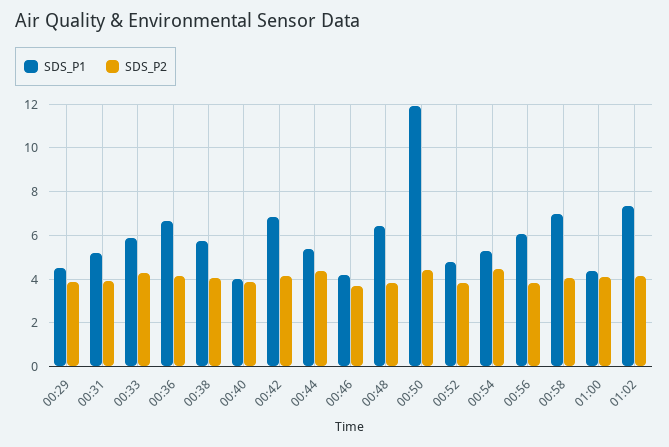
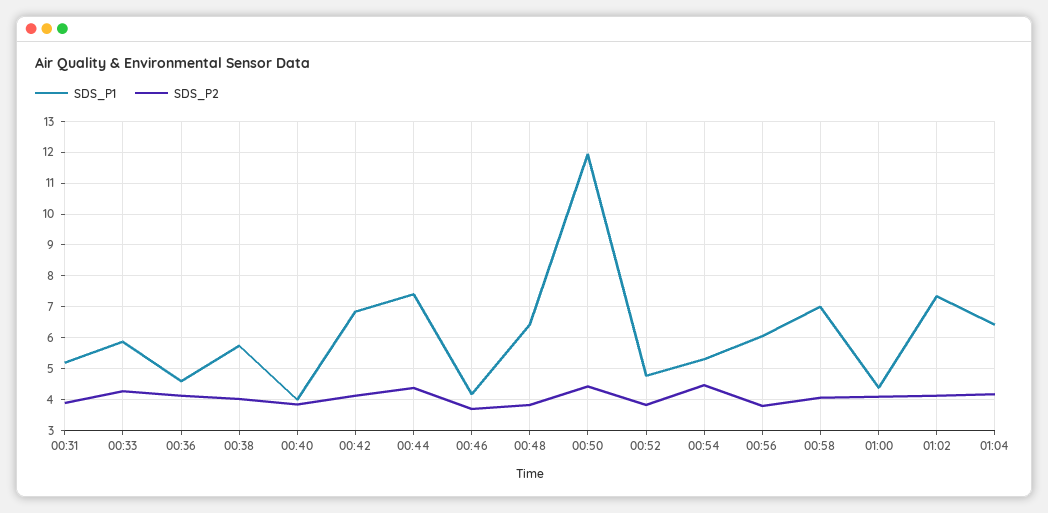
SDS_P1, 00:29: 4.5 -> none
SDS_P2, 00:29: 4 -> none
SDS_P1, 00:36: 6.5 -> 4.6
SDS_P1, 00:44: 5.5 -> 7.4
SDS_P1, 01:04: none -> 6.4
SDS_P2, 01:04: none -> 4.2

